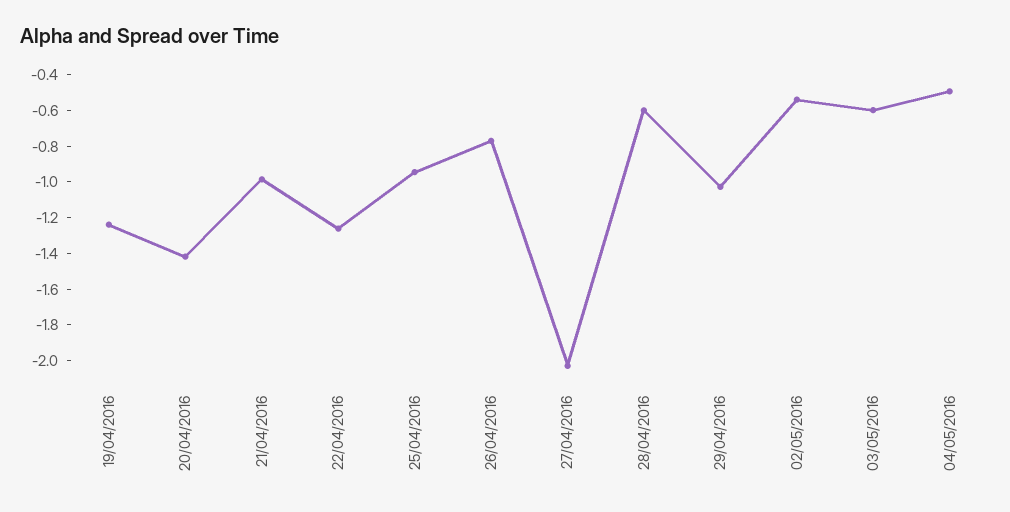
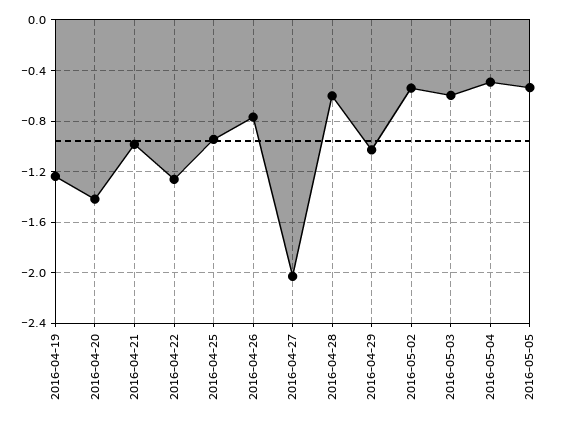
2016-05-05: none -> -0.55

